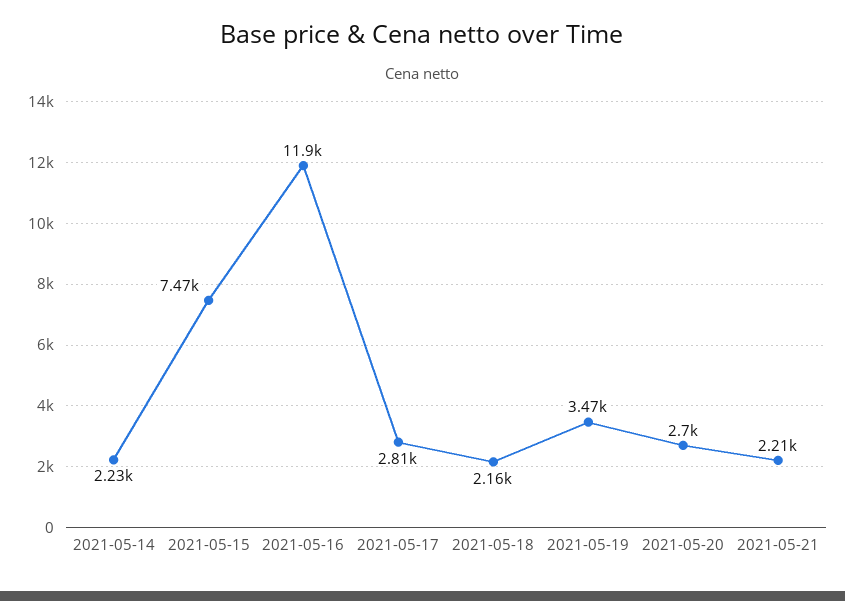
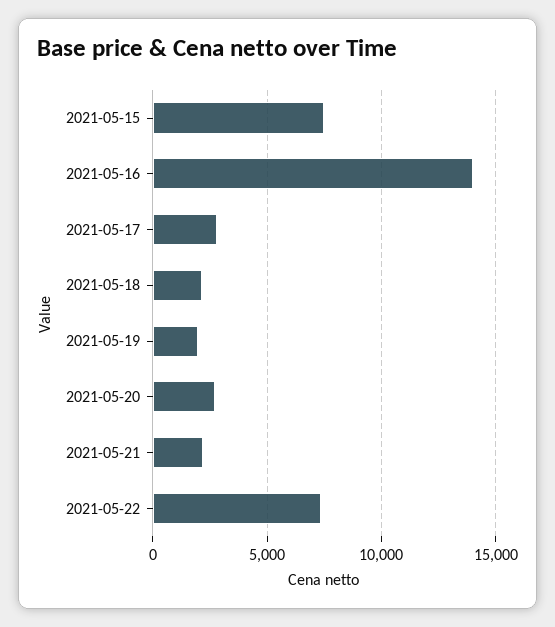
2021-05-14: 2230 -> none
2021-05-16: 11900 -> 14000
2021-05-19: 3470 -> 2000
2021-05-22: none -> 7500

